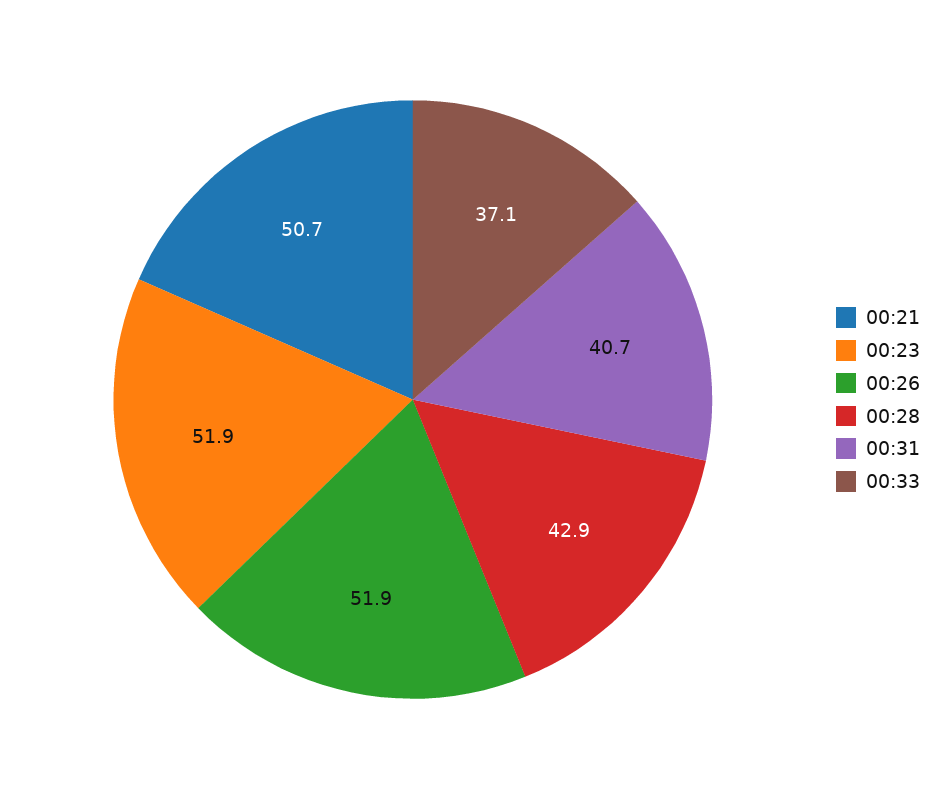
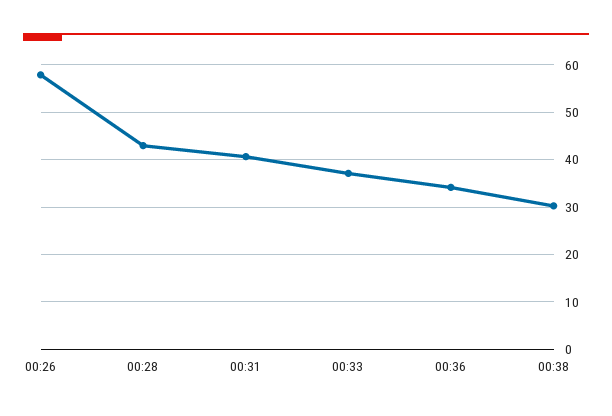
00:21: 50.7 -> none
00:23: 51.9 -> none
00:26: 51.9 -> 58
00:36: none -> 34
00:38: none -> 30

